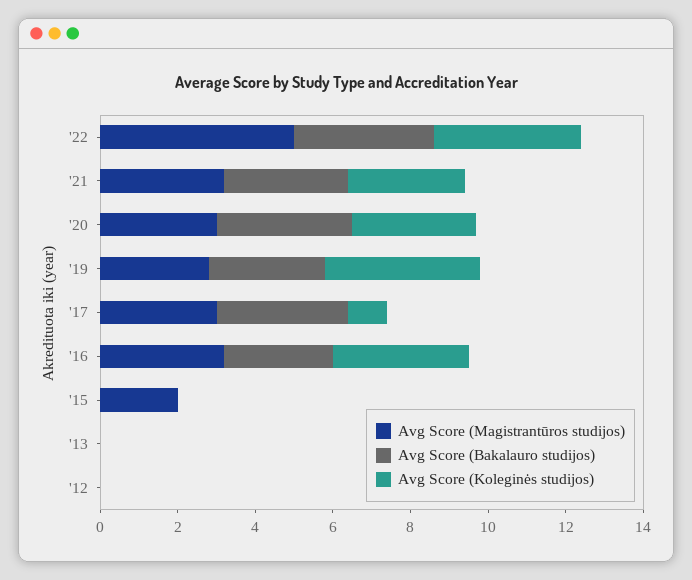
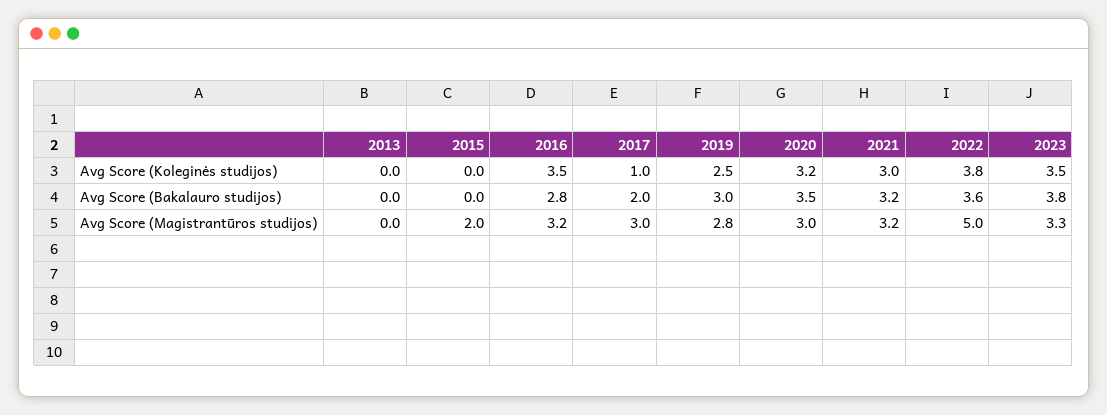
Avg Score (Koleginės studijos), '19: 4 -> 2.5
Avg Score (Bakalauro studijos), '17: 3.5 -> 2
Avg Score (Magistrantūros studijos), '12: 0 -> none
Avg Score (Bakalauro studijos), '12: 0 -> none
Avg Score (Koleginės studijos), '12: 0 -> none
Avg Score (Koleginės studijos), 2023: none -> 3.5
Avg Score (Bakalauro studijos), 2023: none -> 3.8
Avg Score (Magistrantūros studijos), 2023: none -> 3.3

